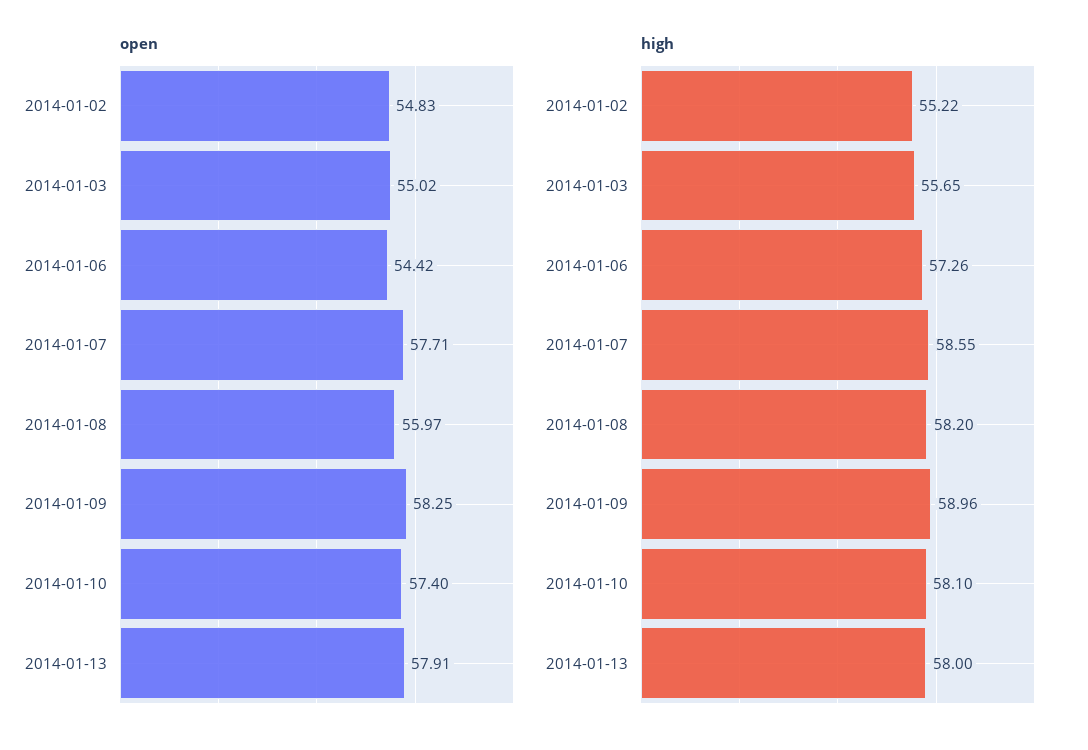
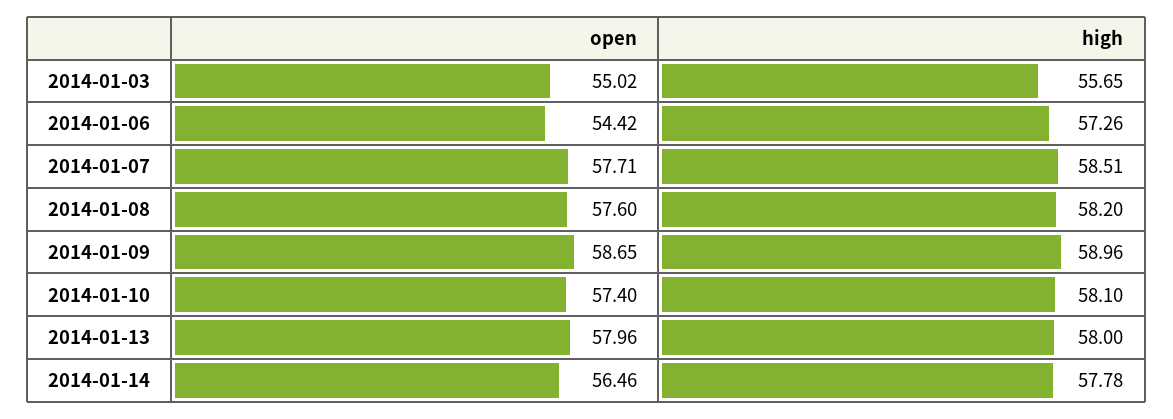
open, 2014-01-02: 54.83 -> none
open, 2014-01-08: 55.97 -> 57.6
open, 2014-01-09: 58.25 -> 58.65
open, 2014-01-13: 57.91 -> 57.96
high, 2014-01-02: 55.22 -> none
high, 2014-01-07: 58.55 -> 58.51
open, 2014-01-14: none -> 56.46
high, 2014-01-14: none -> 57.78

